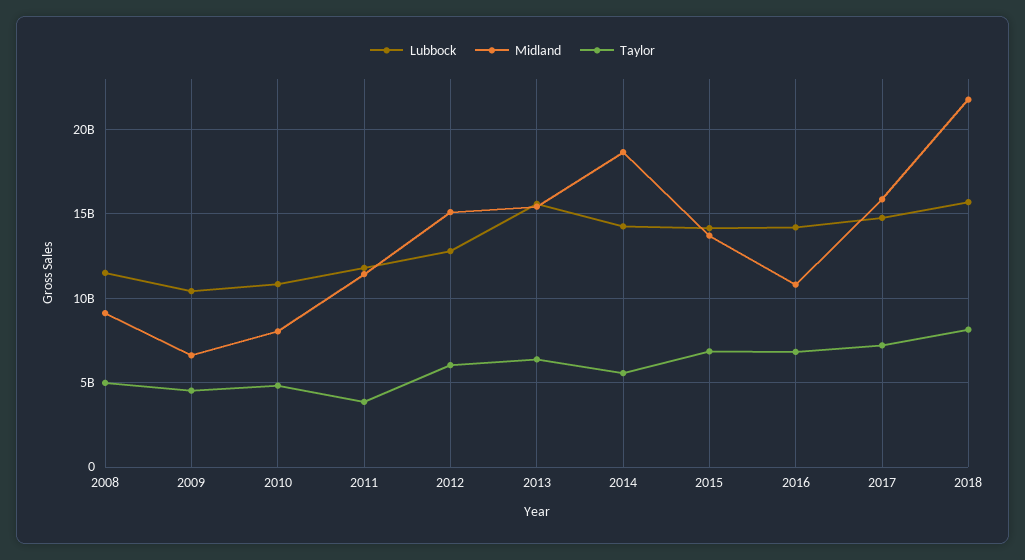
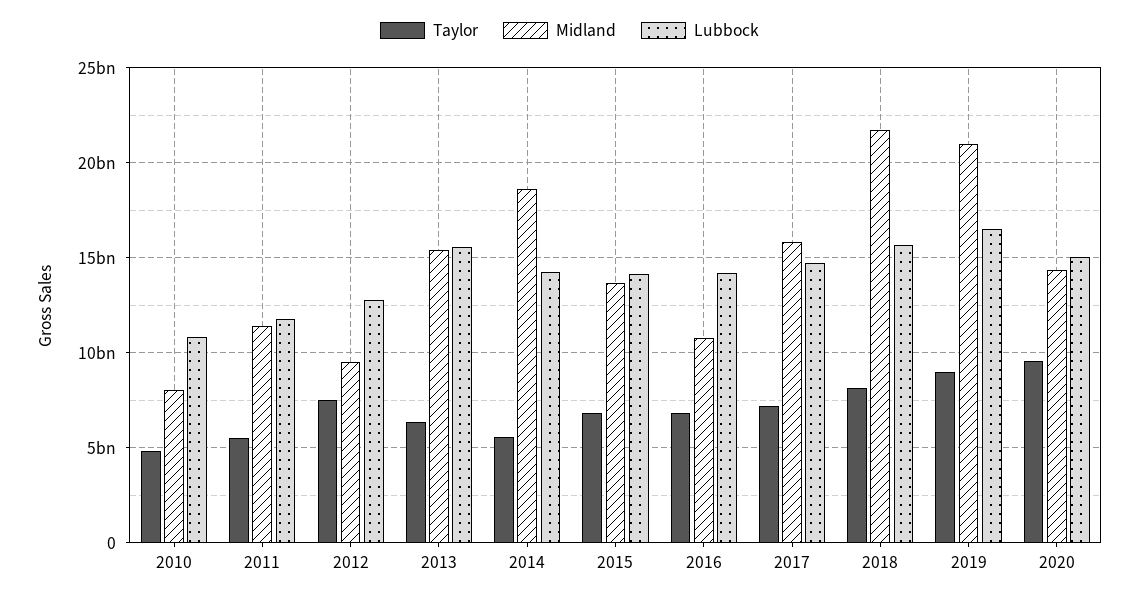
Lubbock, 2008: 11500000000 -> none
Midland, 2008: 9000000000 -> none
Taylor, 2008: 5000000000 -> none
Lubbock, 2009: 10500000000 -> none
Midland, 2009: 6500000000 -> none
Taylor, 2009: 4500000000 -> none
Taylor, 2011: 4000000000 -> 5500000000
Midland, 2012: 15000000000 -> 9500000000
Taylor, 2012: 6000000000 -> 7500000000
Taylor, 2019: none -> 9000000000
Midland, 2019: none -> 21000000000
Lubbock, 2019: none -> 16500000000
Taylor, 2020: none -> 9500000000
Midland, 2020: none -> 14500000000
Lubbock, 2020: none -> 15000000000

